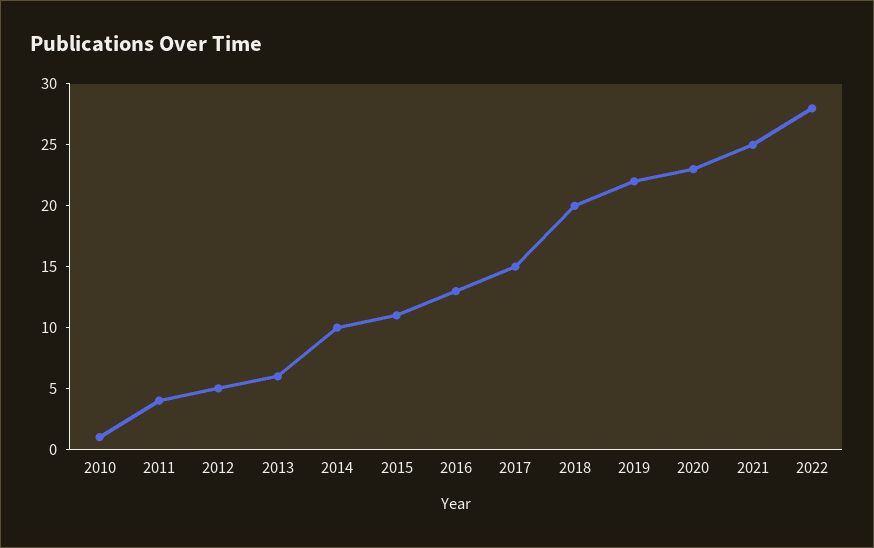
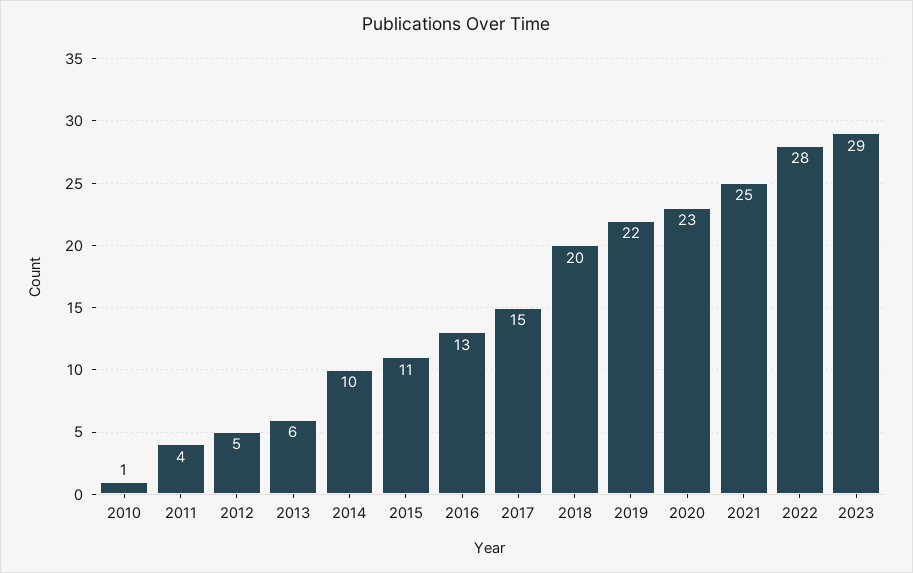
2023: none -> 29

